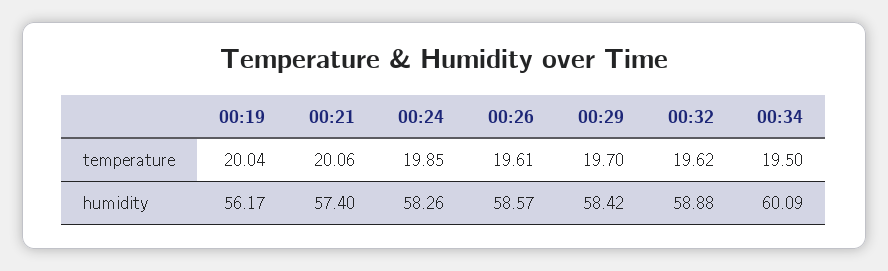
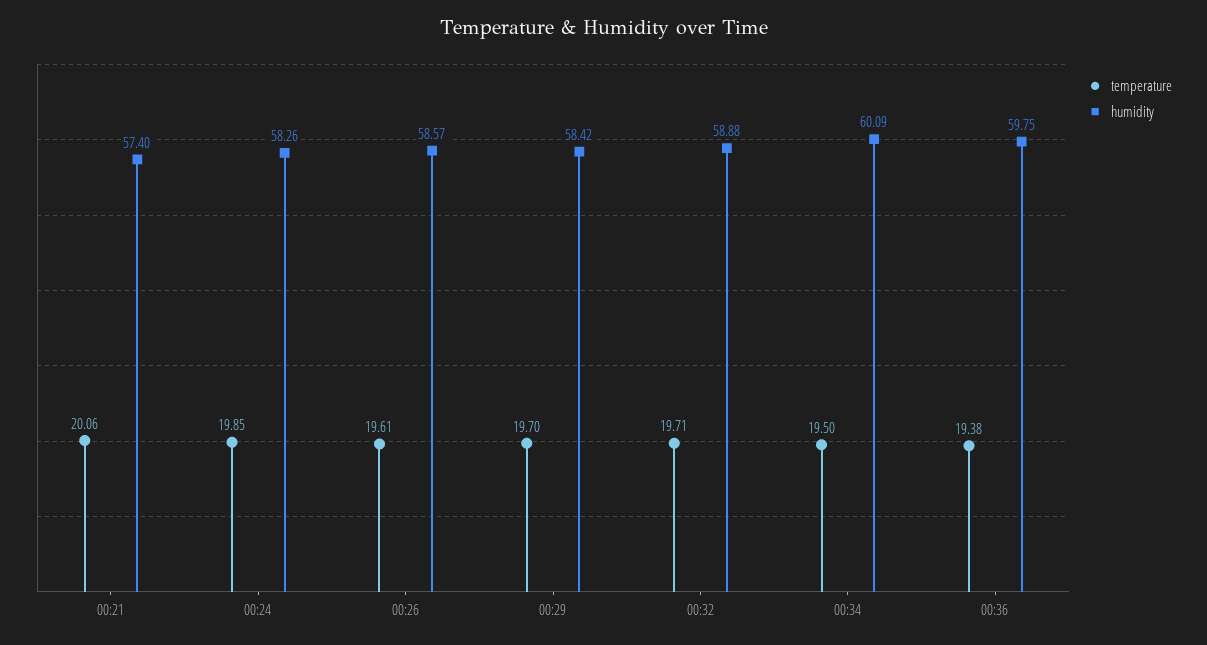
temperature, 00:19: 20.04 -> none
temperature, 00:32: 19.62 -> 19.71
humidity, 00:19: 56.17 -> none
temperature, 00:36: none -> 19.38
humidity, 00:36: none -> 59.75

